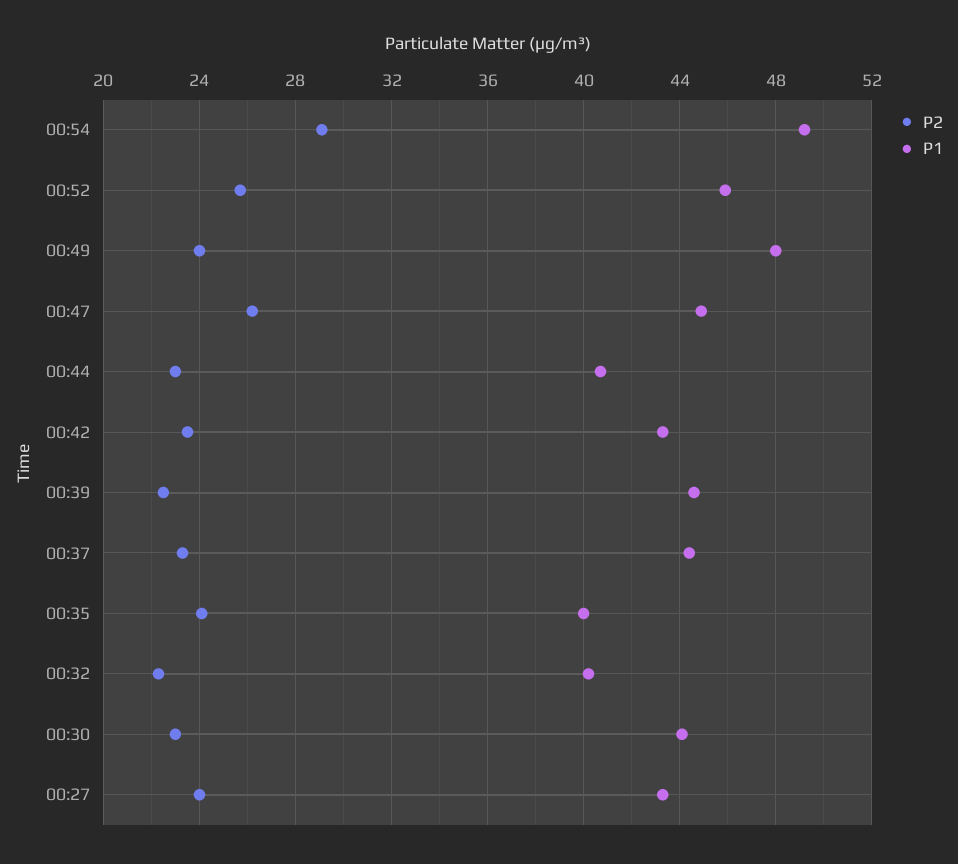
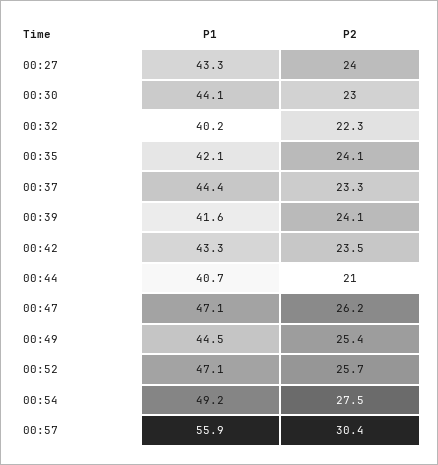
P2, 00:54: 29 -> 27.5
P1, 00:52: 46 -> 47.1
P2, 00:49: 24 -> 25.4
P1, 00:49: 48 -> 44.5
P1, 00:47: 45 -> 47.1
P2, 00:44: 23 -> 21
P2, 00:39: 22.5 -> 24.1
P1, 00:39: 44.5 -> 41.6
P1, 00:35: 40 -> 42.1
P1, 00:57: none -> 55.9
P2, 00:57: none -> 30.4

